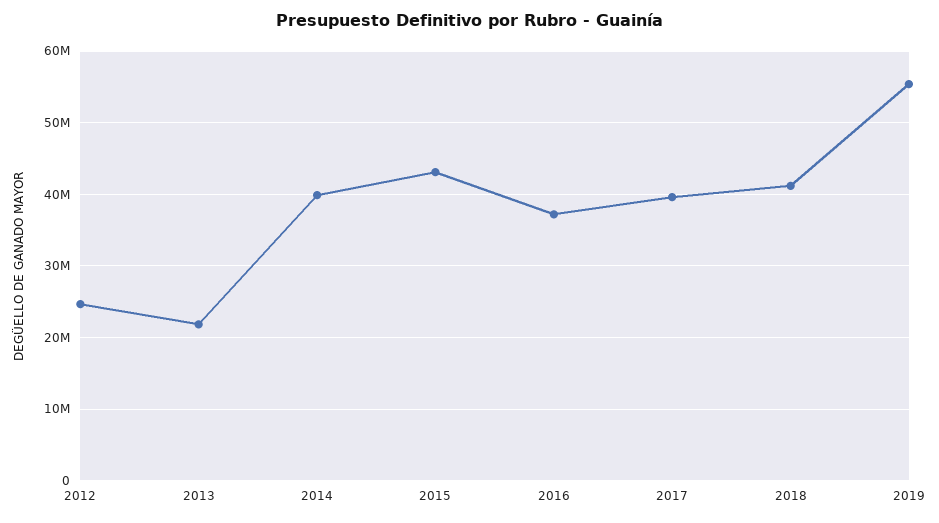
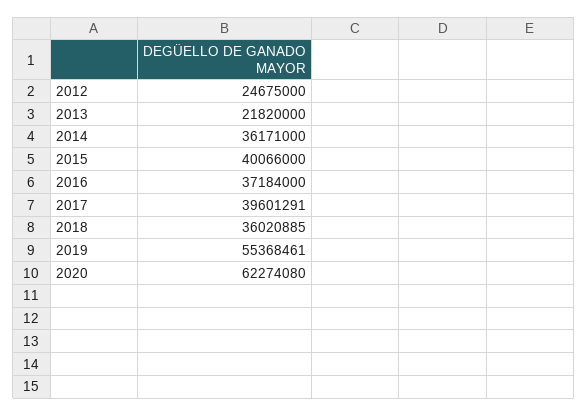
2014: 40000000 -> 36171000
2015: 43000000 -> 40066000
2018: 41000000 -> 36020885
2020: none -> 62274080

